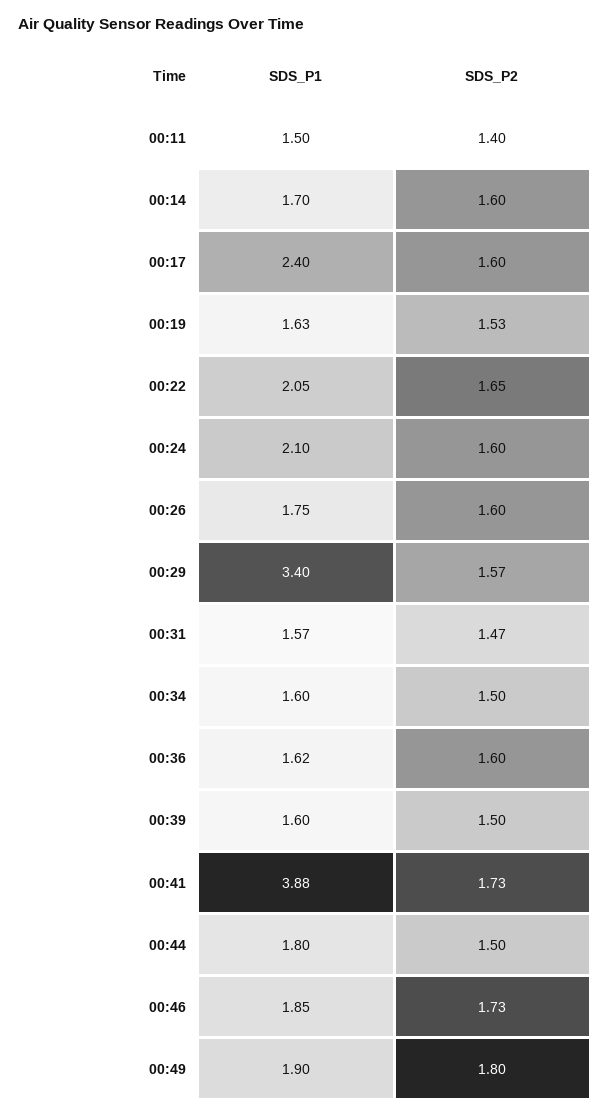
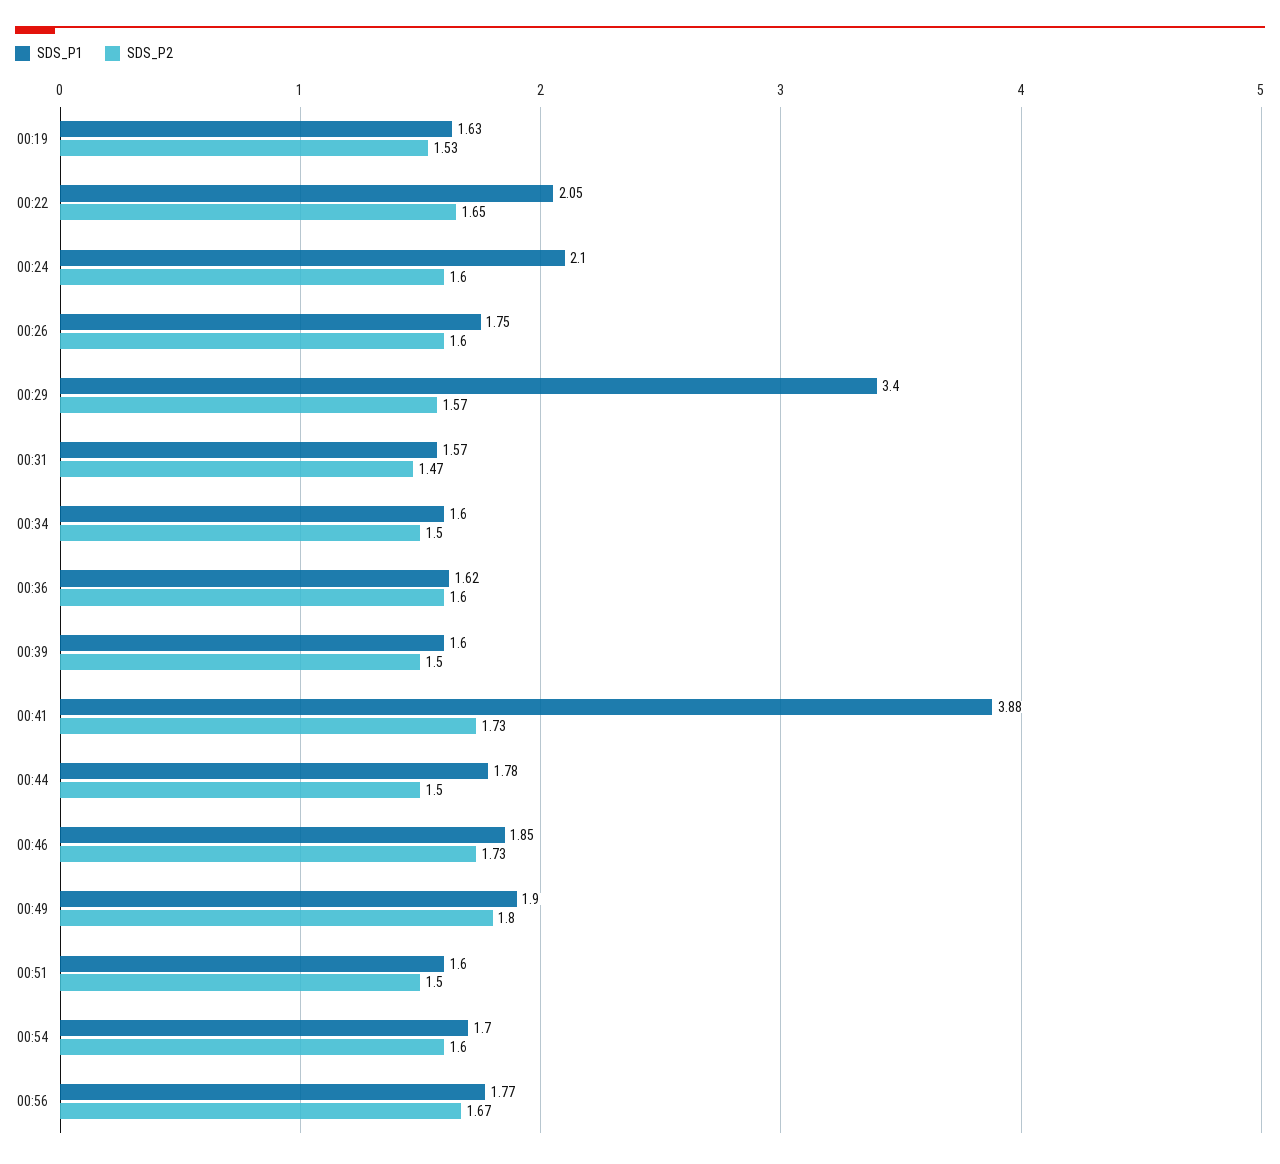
SDS_P1, 00:11: 1.5 -> none
SDS_P2, 00:11: 1.4 -> none
SDS_P1, 00:14: 1.7 -> none
SDS_P2, 00:14: 1.6 -> none
SDS_P1, 00:17: 2.4 -> none
SDS_P2, 00:17: 1.6 -> none
SDS_P1, 00:44: 1.8 -> 1.78
SDS_P1, 00:51: none -> 1.6
SDS_P2, 00:51: none -> 1.5
SDS_P1, 00:54: none -> 1.7
SDS_P2, 00:54: none -> 1.6
SDS_P1, 00:56: none -> 1.77
SDS_P2, 00:56: none -> 1.67

